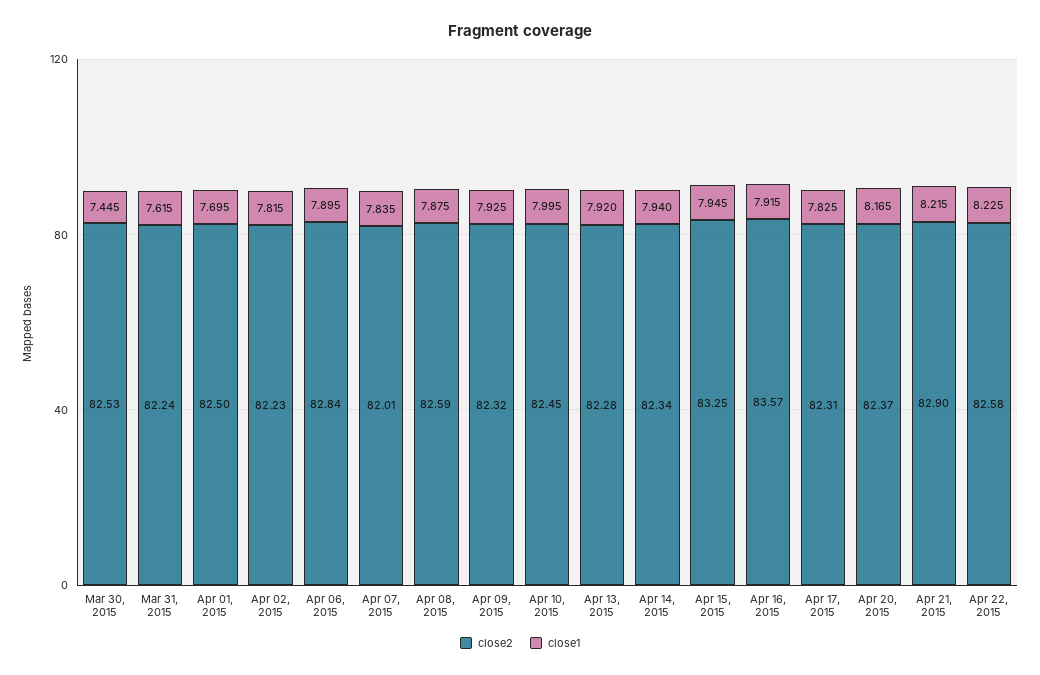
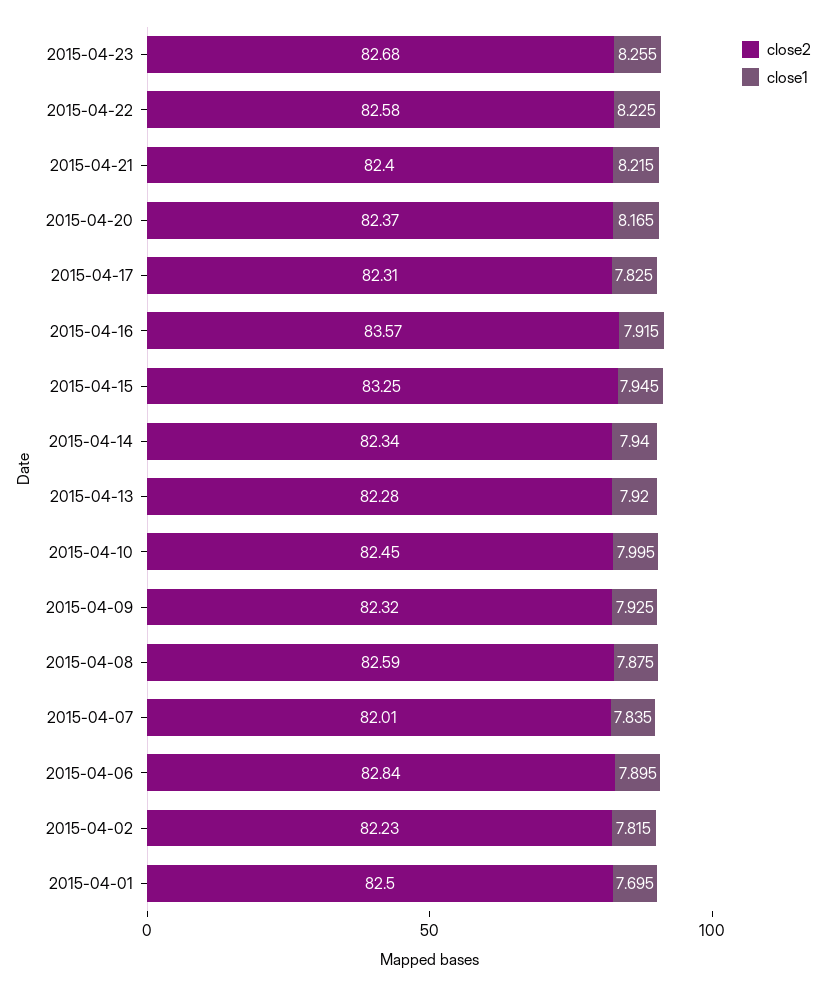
close2, Mar 30, 2015: 82.53 -> none
close1, Mar 30, 2015: 7.445 -> none
close2, Mar 31, 2015: 82.24 -> none
close1, Mar 31, 2015: 7.615 -> none
close2, Apr 21, 2015: 82.9 -> 82.4
close2, 2015-04-23: none -> 82.68
close1, 2015-04-23: none -> 8.255

